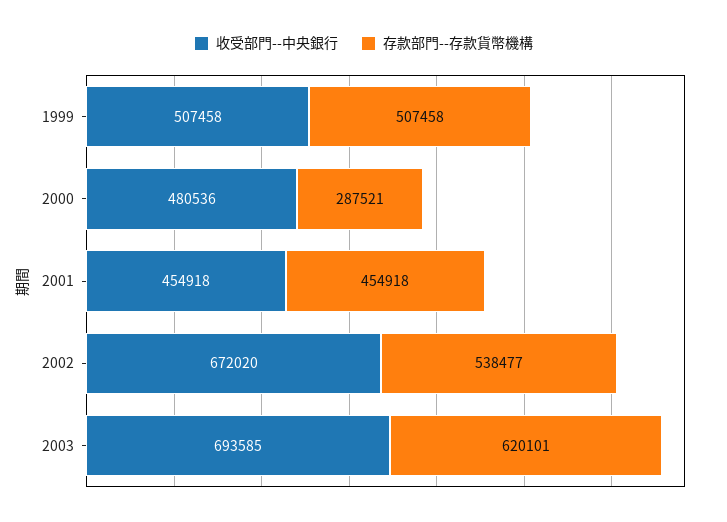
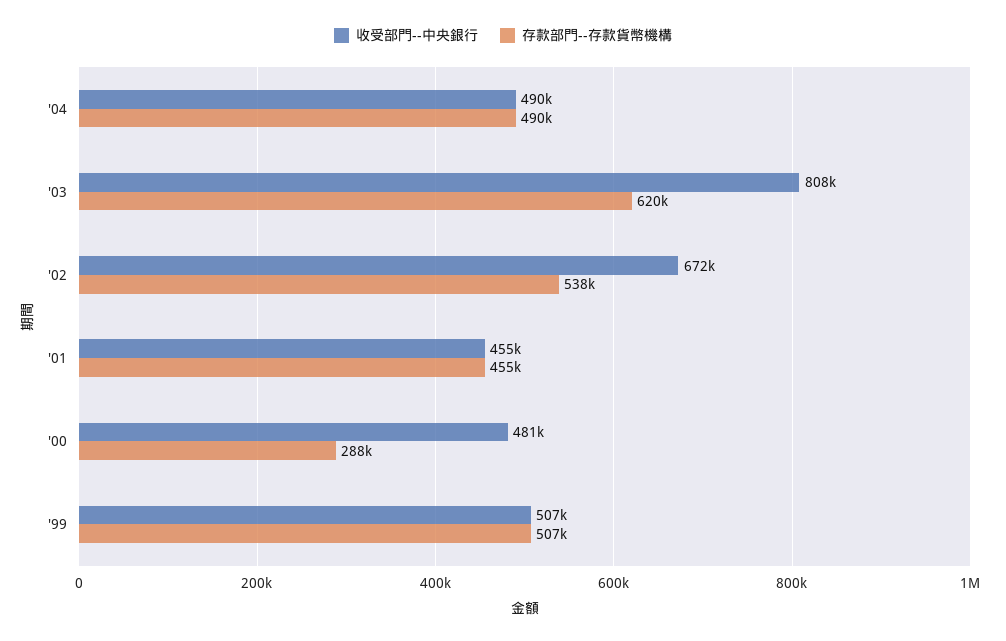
收受部門--中央銀行, 2003: 693585 -> 808000
收受部門--中央銀行, '04: none -> 490000
存款部門--存款貨幣機構, '04: none -> 490000

